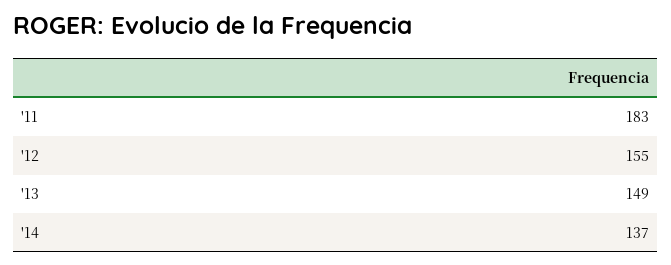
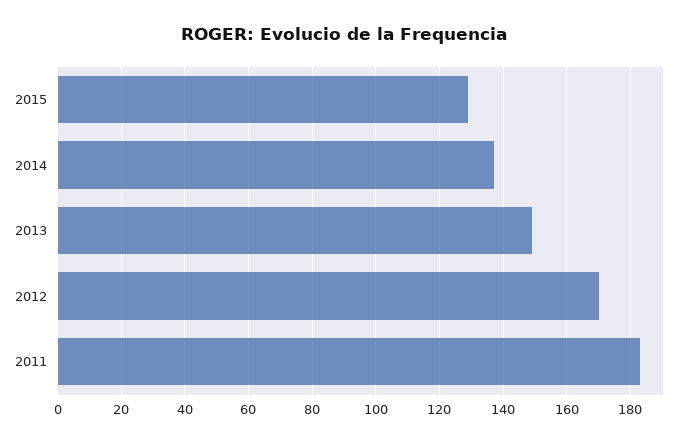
'12: 155 -> 170
2015: none -> 130

